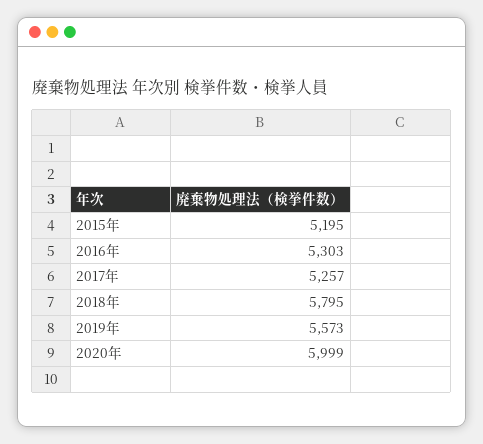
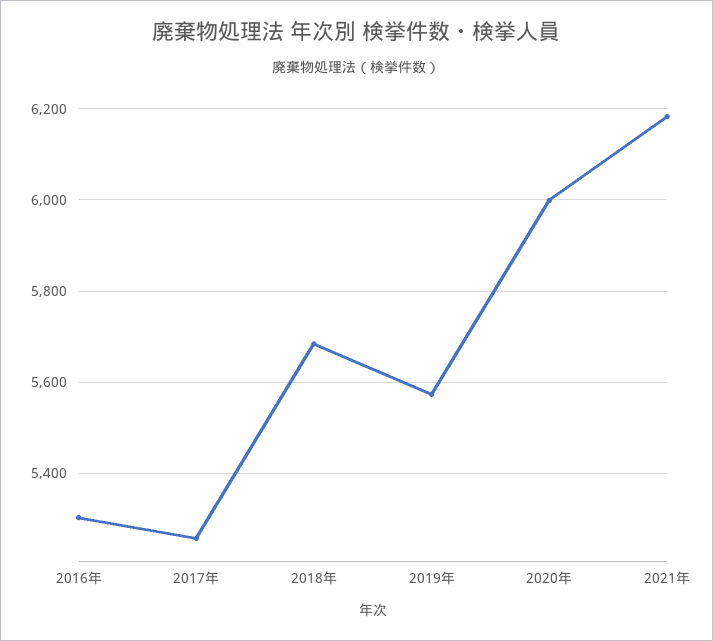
2015年: 5195 -> none
2018年: 5795 -> 5680
2021年: none -> 6180

